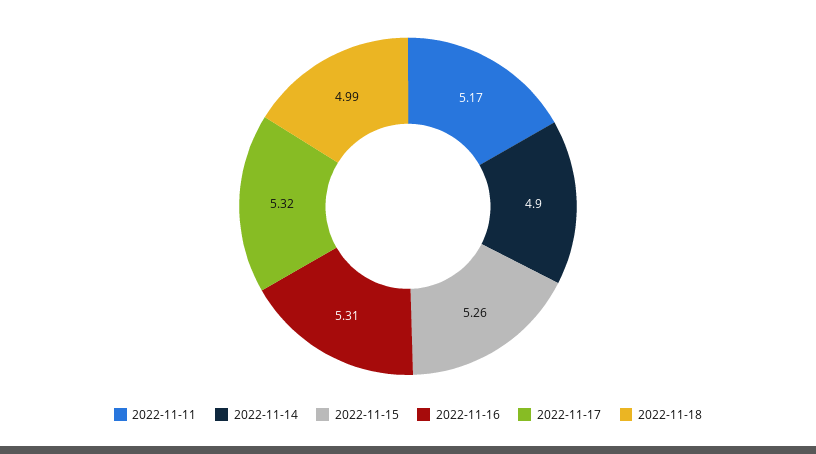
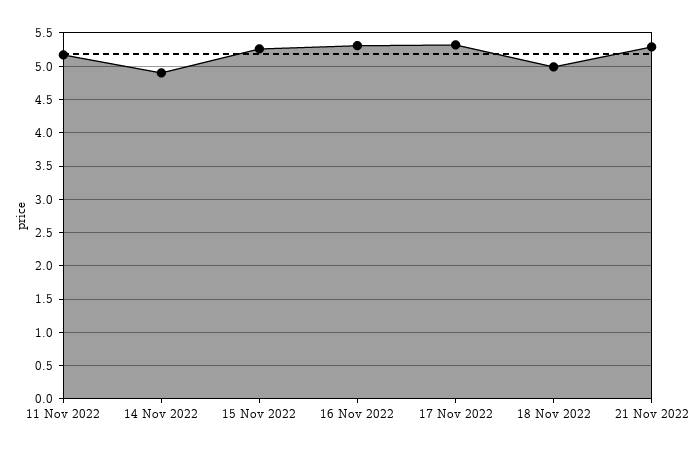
21 Nov 2022: none -> 5.3

